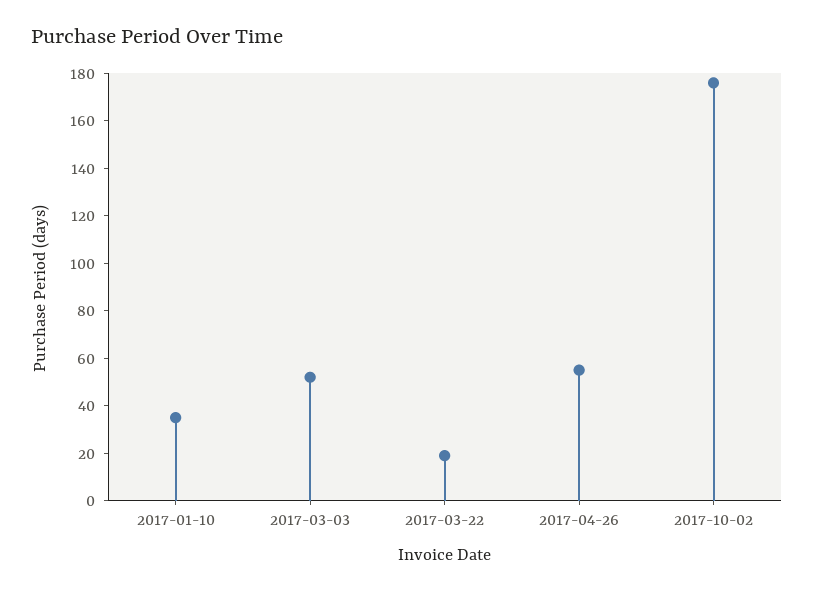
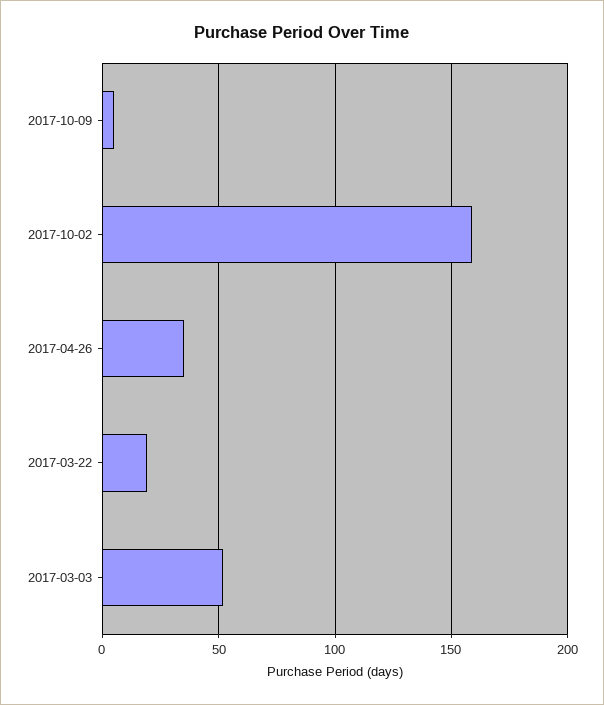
2017-01-10: 35 -> none
2017-04-26: 55 -> 35
2017-10-02: 175 -> 160
2017-10-09: none -> 5

